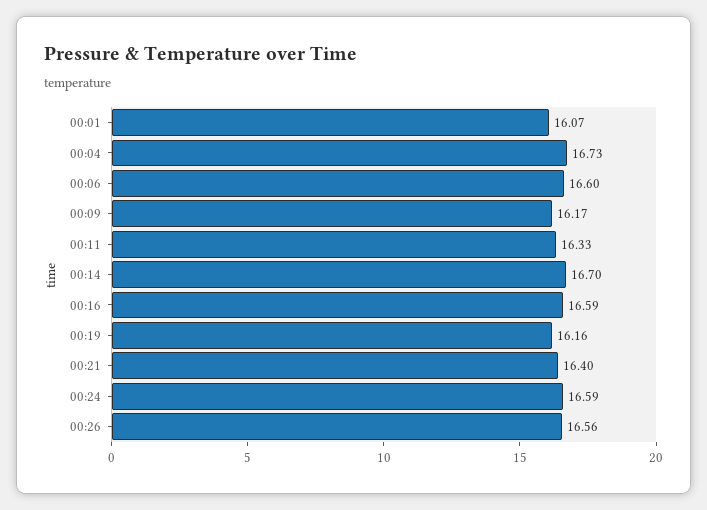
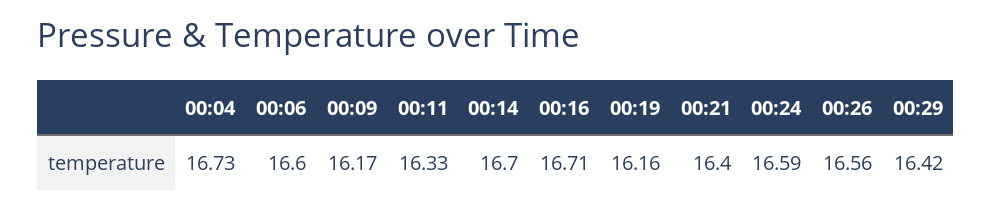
00:01: 16.07 -> none
00:16: 16.59 -> 16.71
00:29: none -> 16.42

